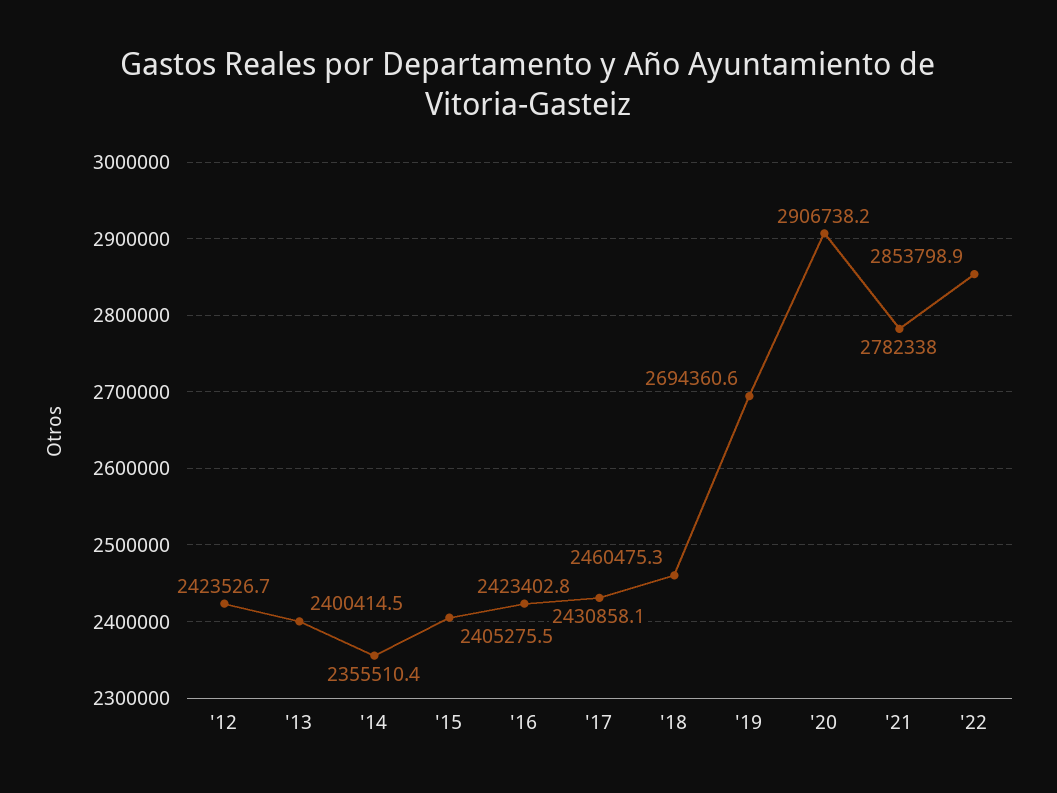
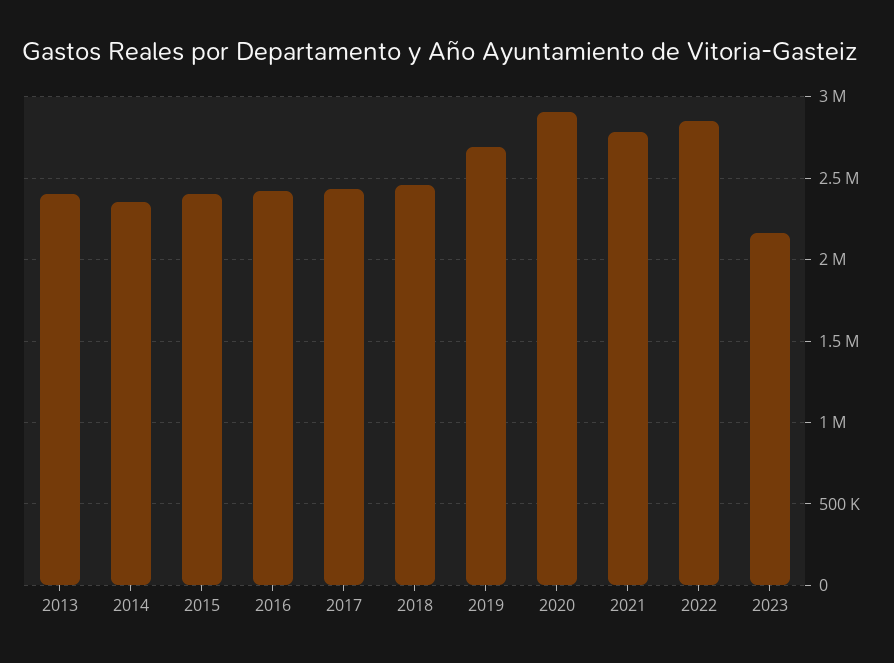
'12: 2423526.7 -> none
2023: none -> 2150000

